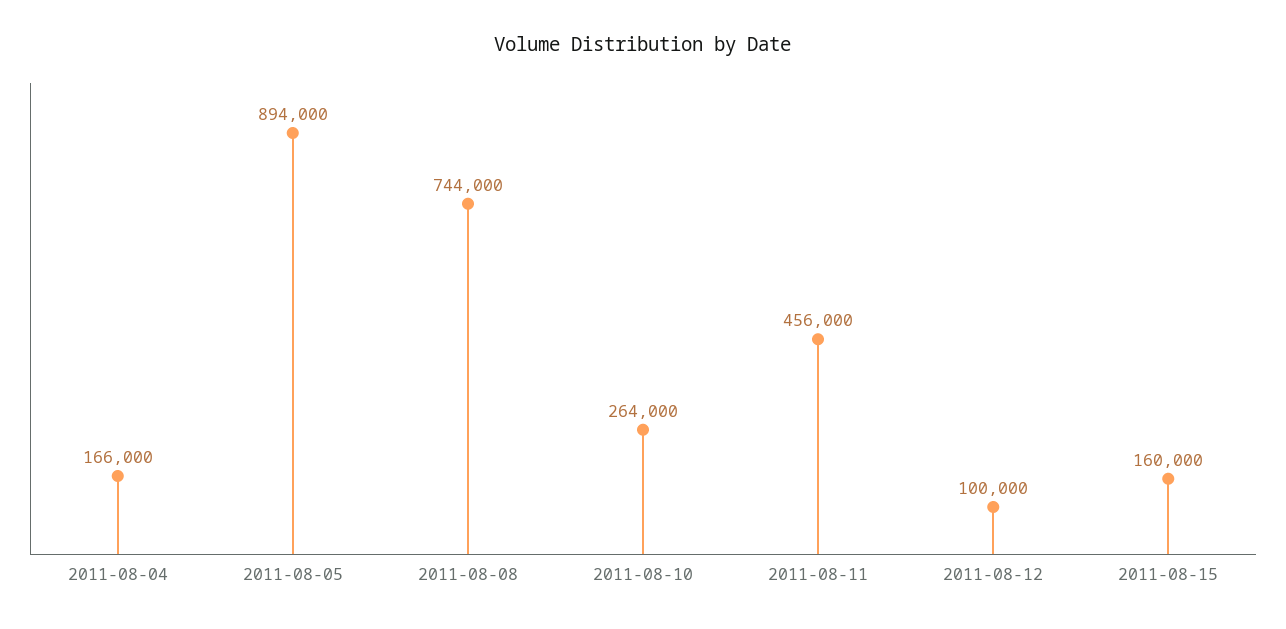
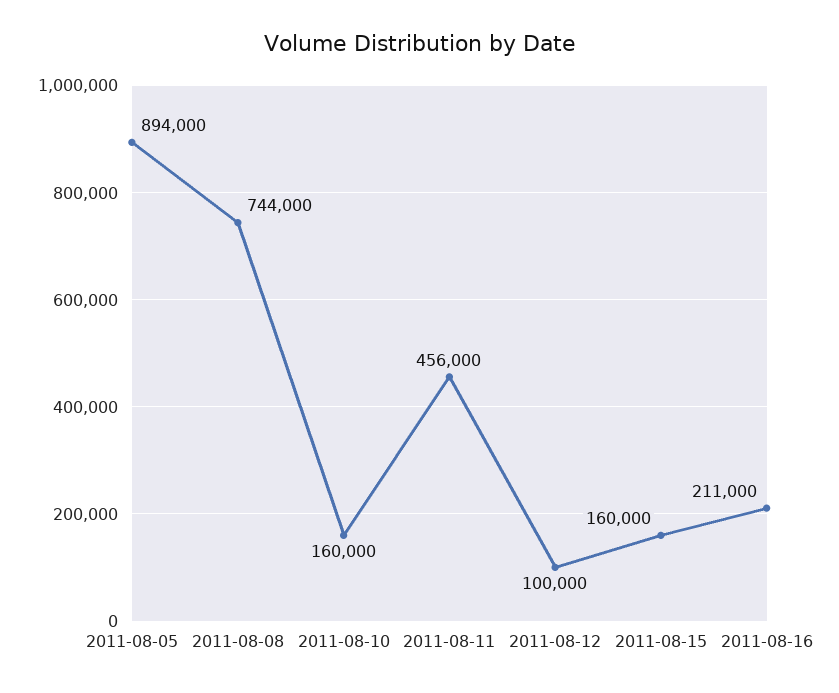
2011-08-04: 166000 -> none
2011-08-10: 264000 -> 160000
2011-08-16: none -> 211000

